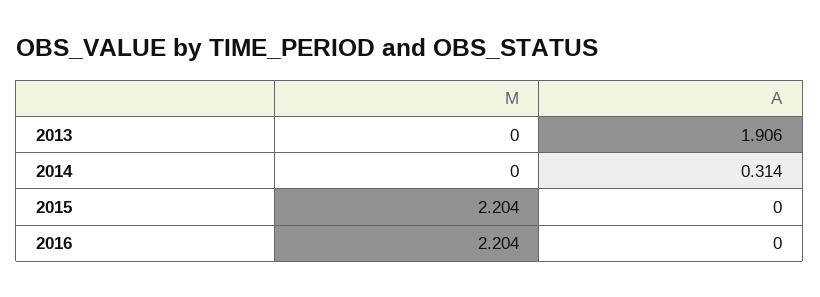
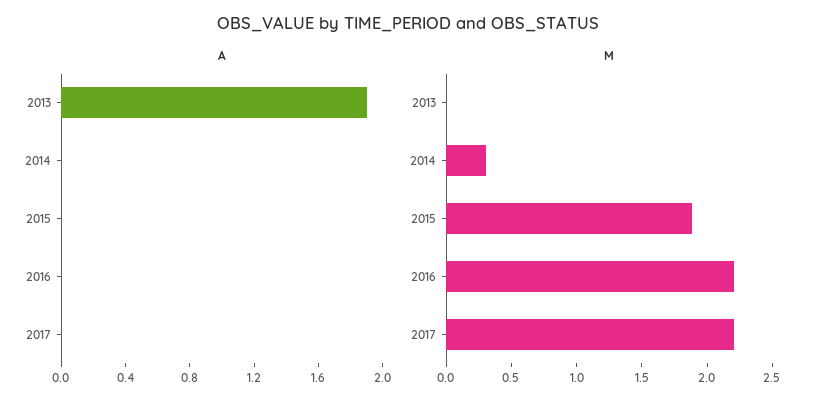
M, 2014: 0 -> 0.3
A, 2014: 0.314 -> 0
M, 2015: 2.204 -> 1.9
A, 2017: none -> 0
M, 2017: none -> 2.2

